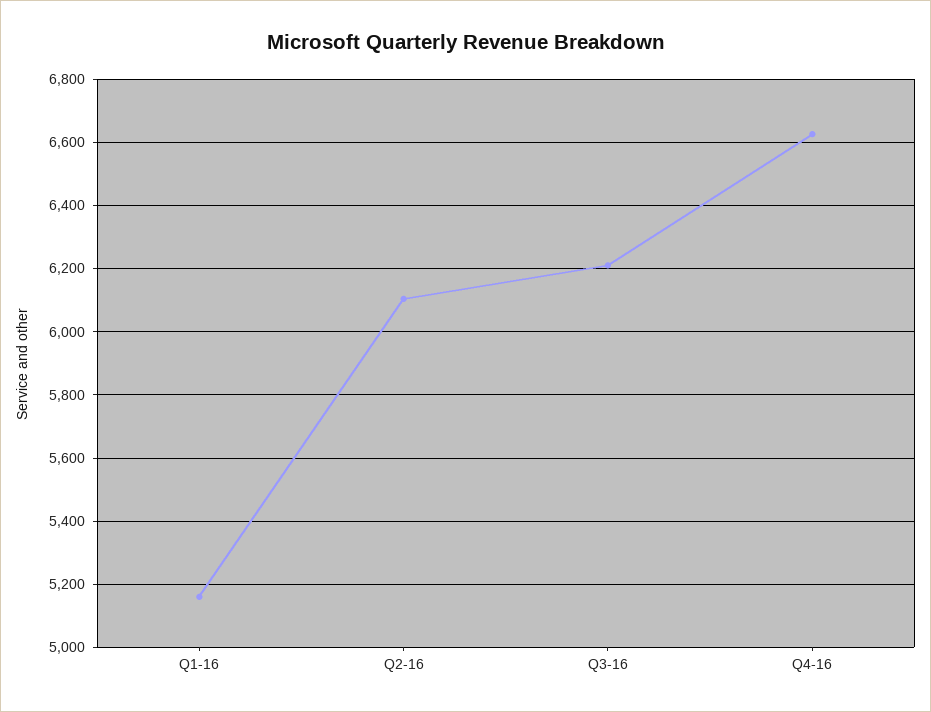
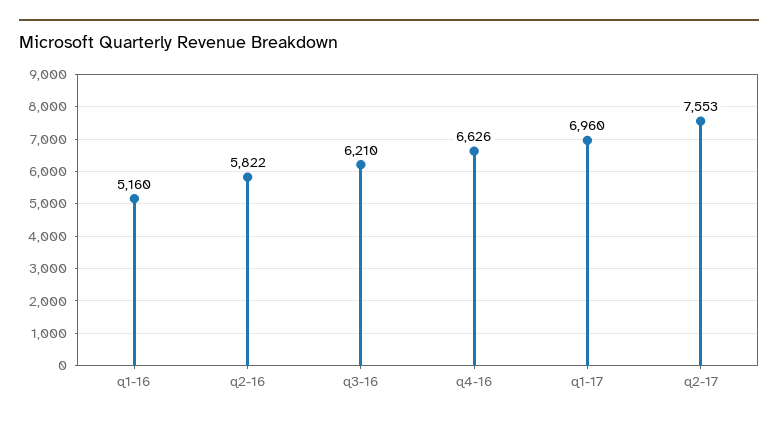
Q2-16: 6100 -> 5822
q1-17: none -> 6960
q2-17: none -> 7553

